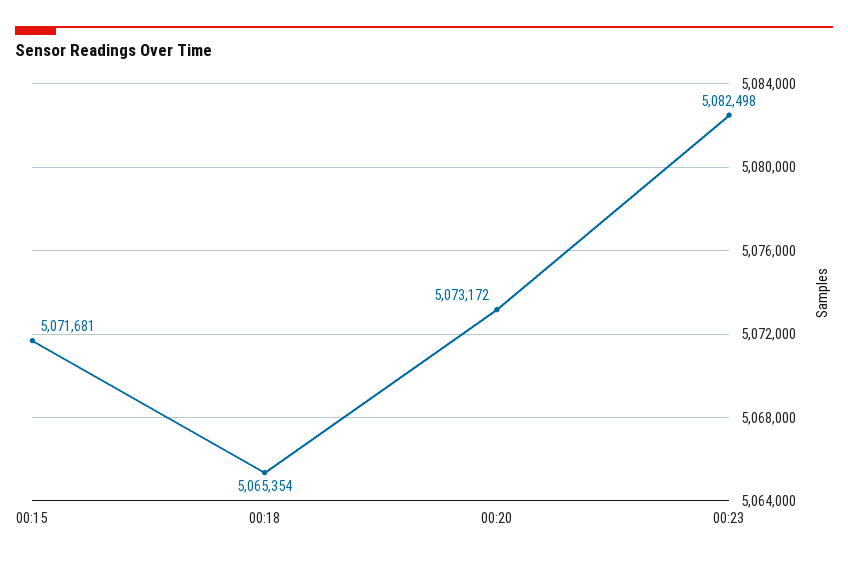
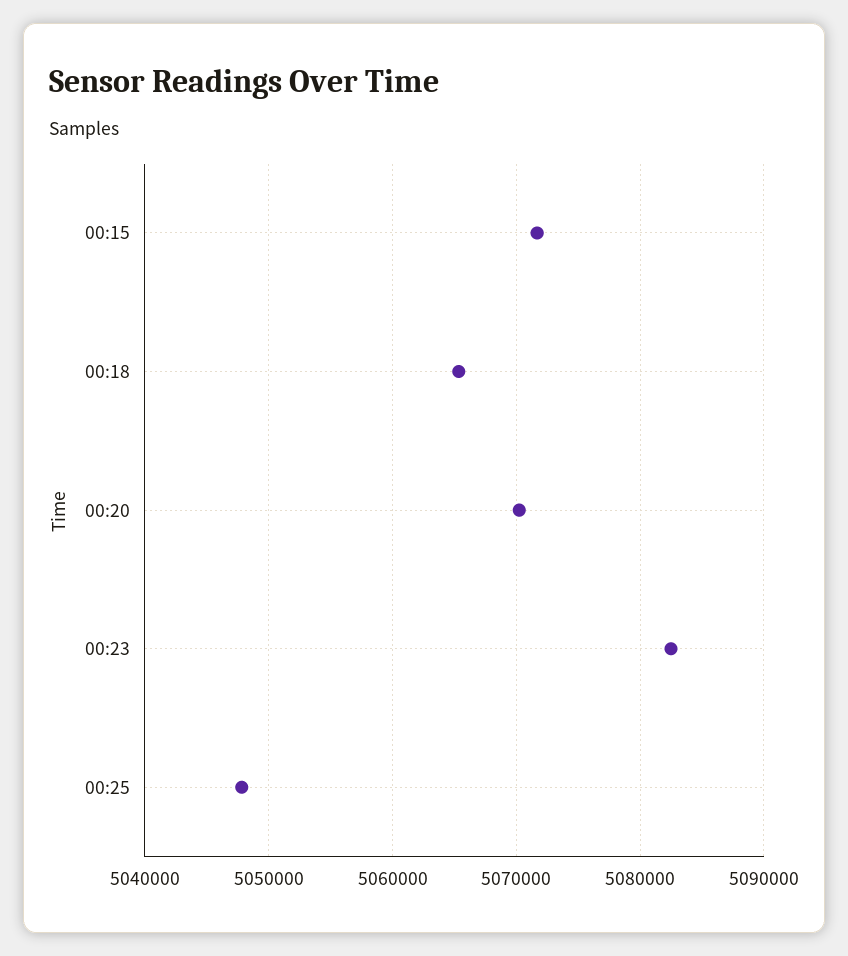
00:20: 5073172 -> 5070000
00:25: none -> 5048000

